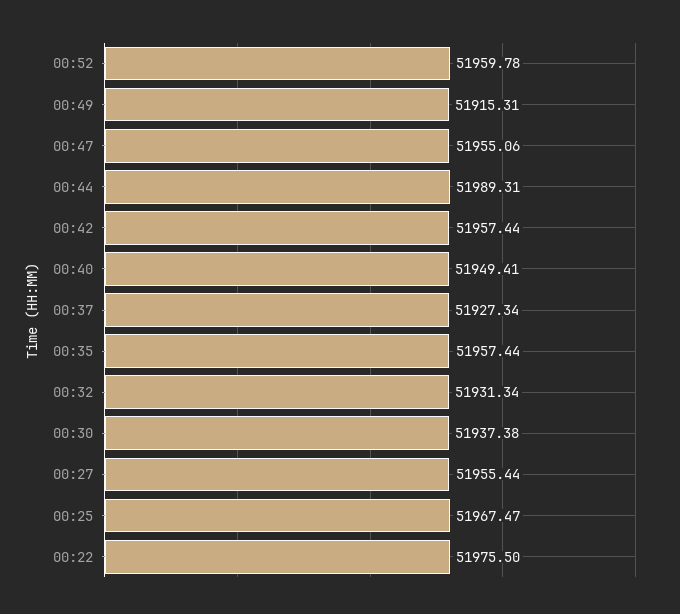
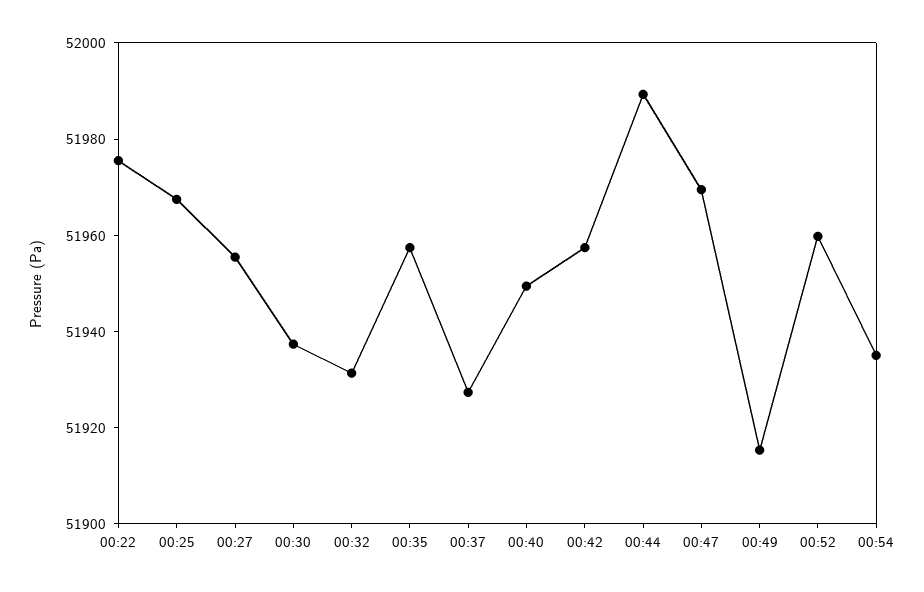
00:47: 51955.06 -> 51970
00:54: none -> 51935

